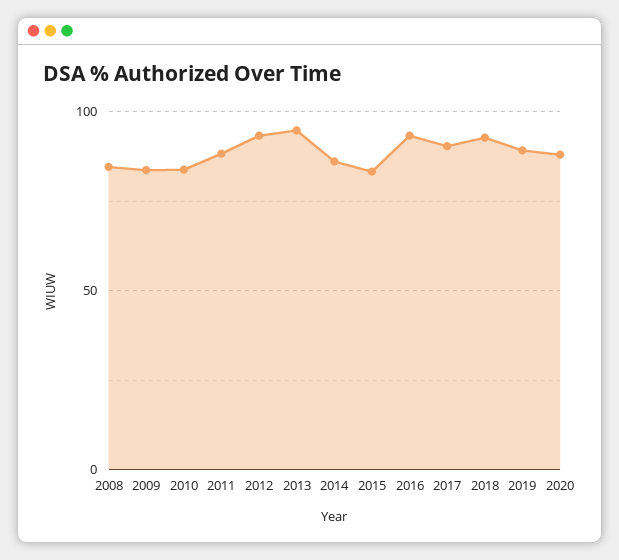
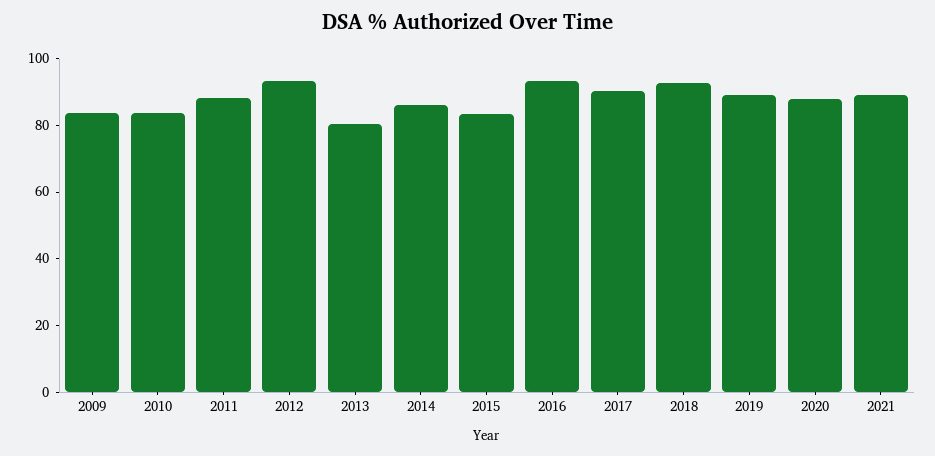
2008: 85 -> none
2013: 95 -> 80
2021: none -> 90

